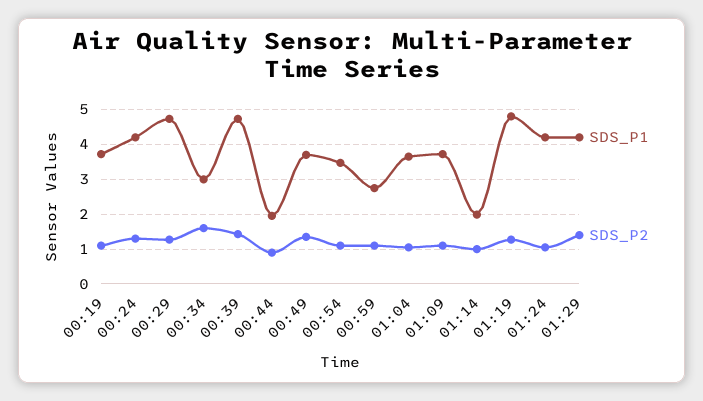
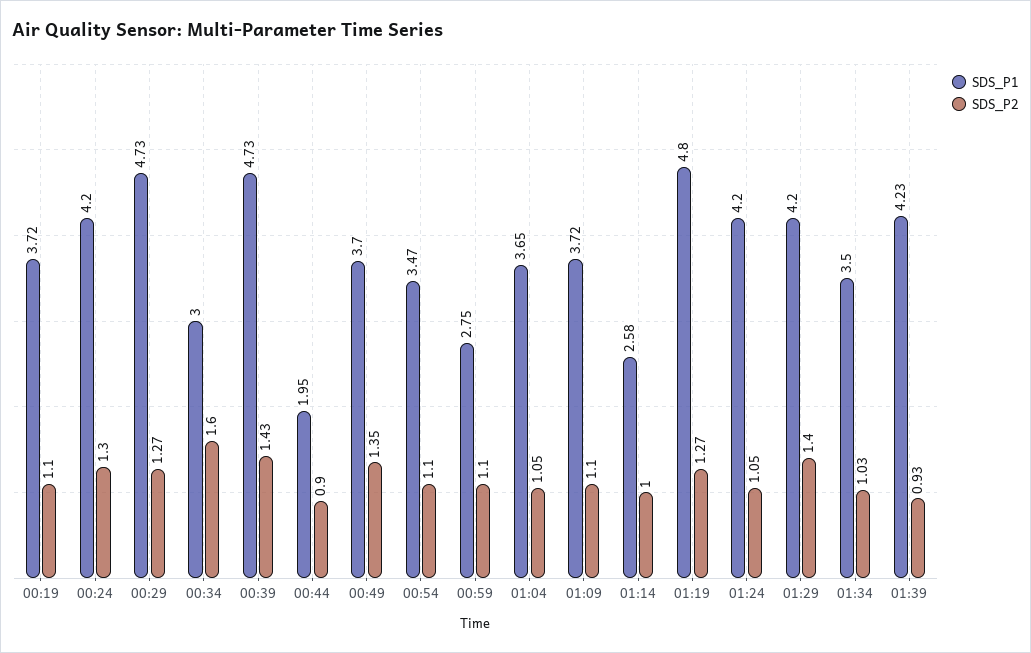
SDS_P1, 01:14: 2 -> 2.58
SDS_P1, 01:34: none -> 3.5
SDS_P2, 01:34: none -> 1.03
SDS_P1, 01:39: none -> 4.23
SDS_P2, 01:39: none -> 0.93

